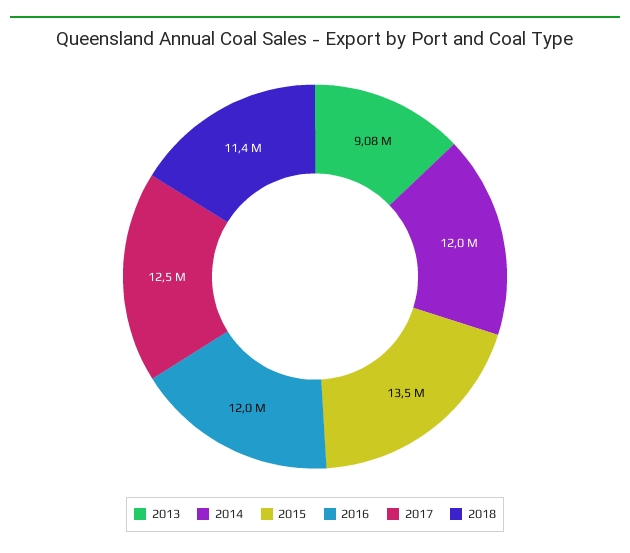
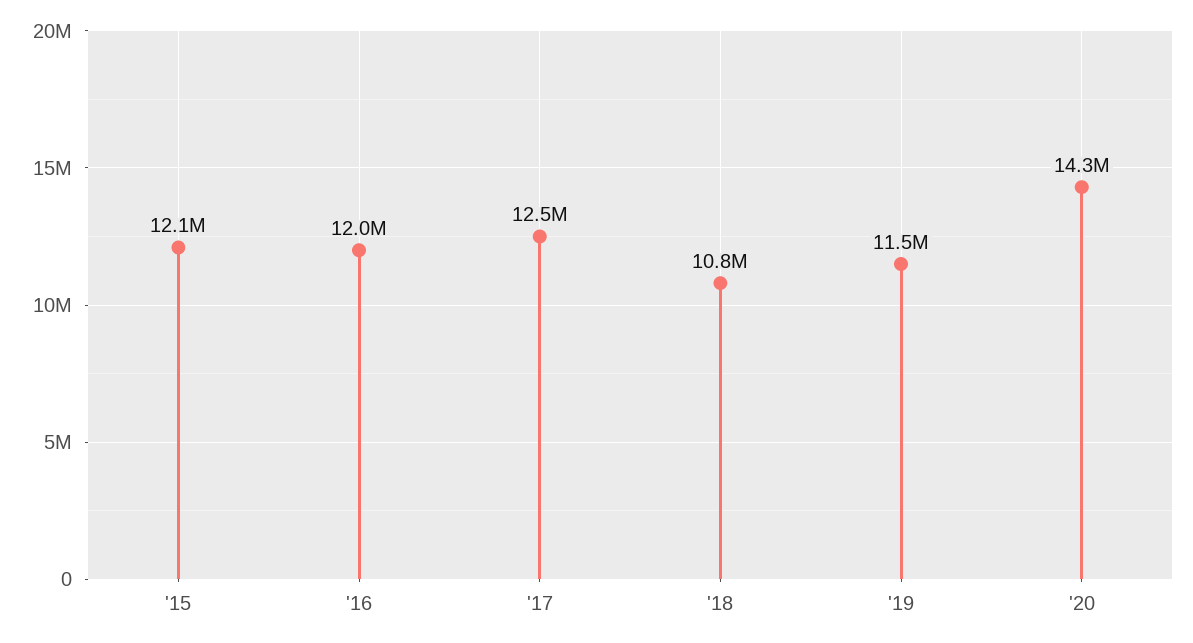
2013: 9080000 -> none
2014: 12000000 -> none
2015: 13500000 -> 12100000
2018: 11400000 -> 10800000
'19: none -> 11500000
'20: none -> 14300000

